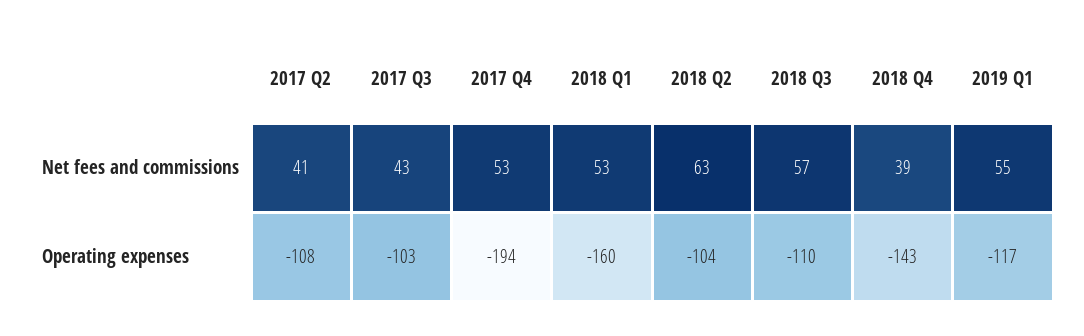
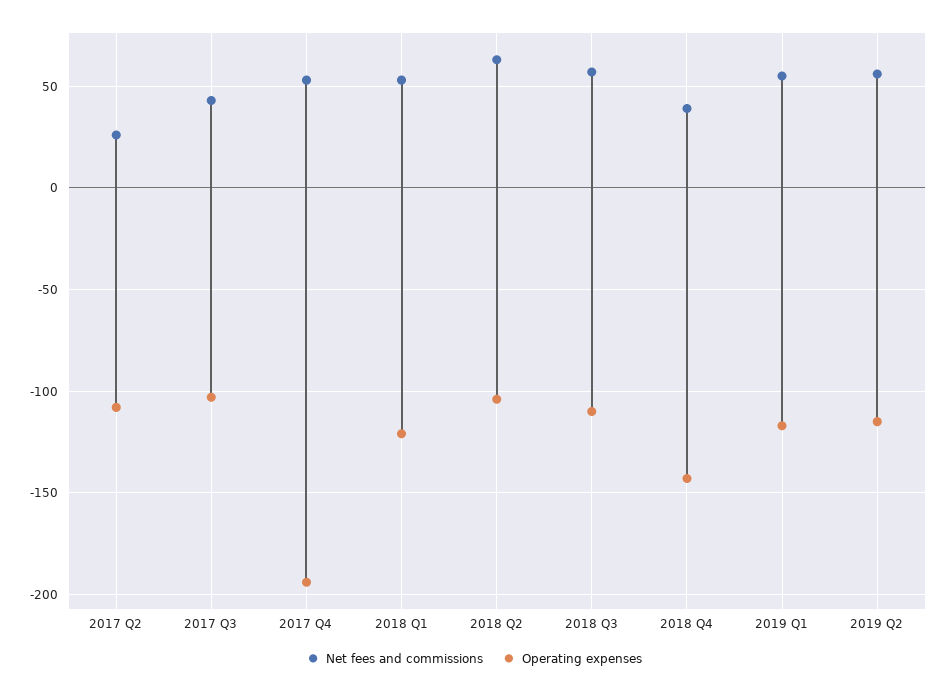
Net fees and commissions, 2017 Q2: 41 -> 25
Operating expenses, 2018 Q1: -160 -> -120
Net fees and commissions, 2019 Q2: none -> 55
Operating expenses, 2019 Q2: none -> -115

